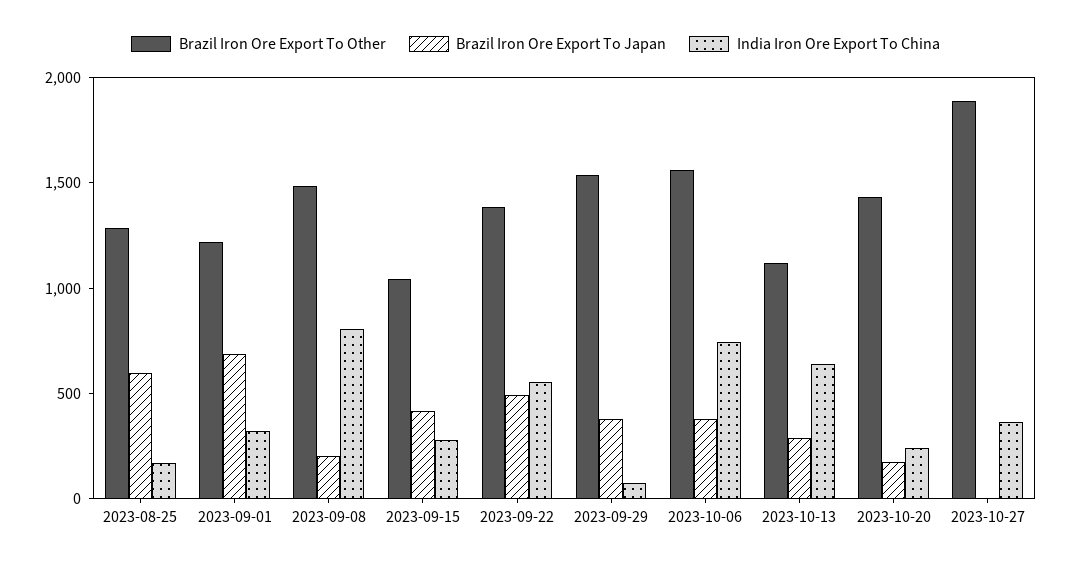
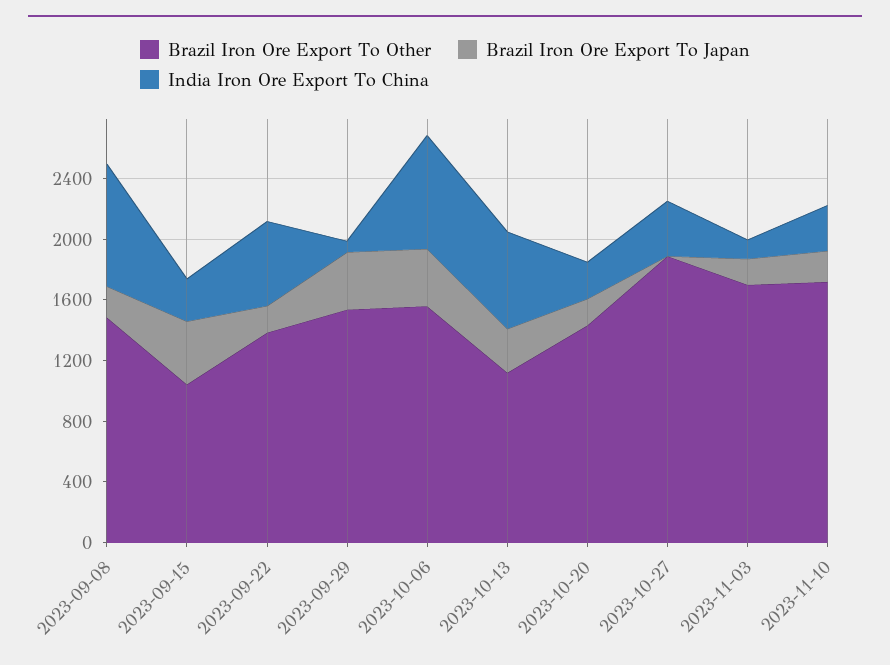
Brazil Iron Ore Export To Other, 2023-08-25: 1300 -> none
Brazil Iron Ore Export To Japan, 2023-08-25: 600 -> none
India Iron Ore Export To China, 2023-08-25: 200 -> none
Brazil Iron Ore Export To Other, 2023-09-01: 1200 -> none
Brazil Iron Ore Export To Japan, 2023-09-01: 700 -> none
India Iron Ore Export To China, 2023-09-01: 300 -> none
Brazil Iron Ore Export To Japan, 2023-09-22: 500 -> 200
Brazil Iron Ore Export To Other, 2023-11-03: none -> 1700
Brazil Iron Ore Export To Japan, 2023-11-03: none -> 200
India Iron Ore Export To China, 2023-11-03: none -> 100
Brazil Iron Ore Export To Other, 2023-11-10: none -> 1700
Brazil Iron Ore Export To Japan, 2023-11-10: none -> 200
India Iron Ore Export To China, 2023-11-10: none -> 300

